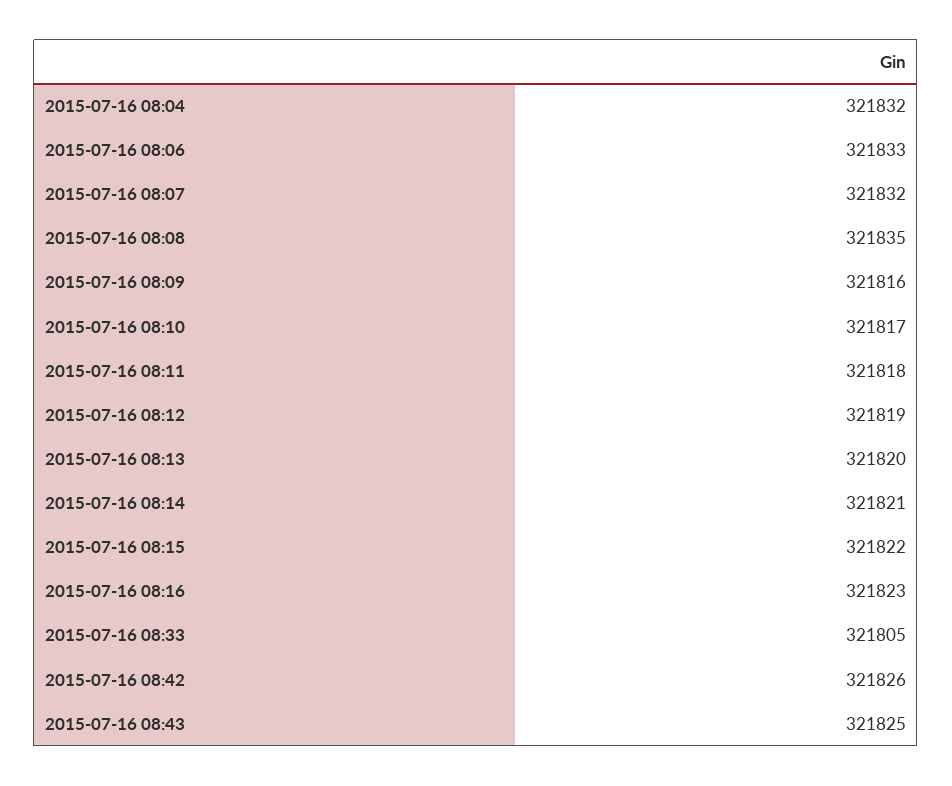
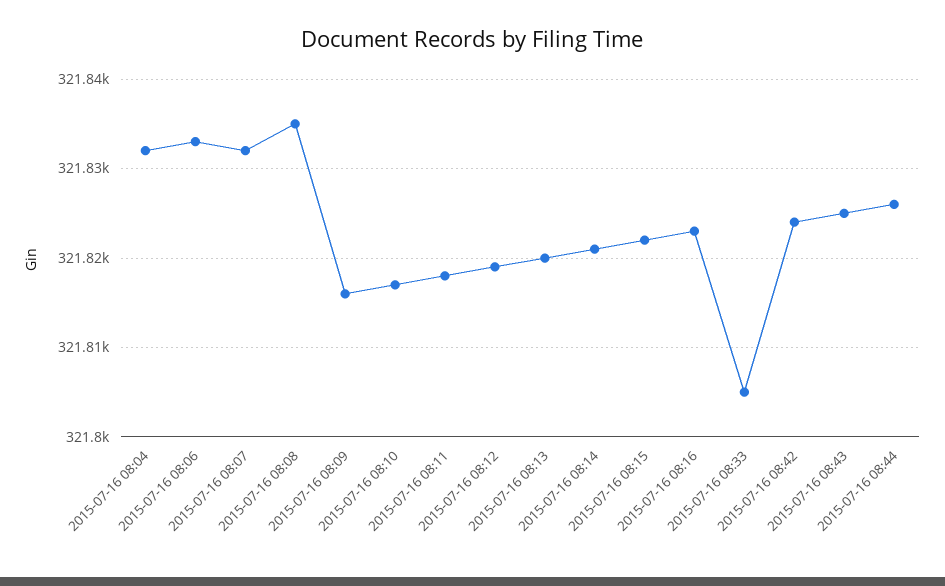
2015-07-16 08:42: 321826 -> 321824
2015-07-16 08:44: none -> 321826

